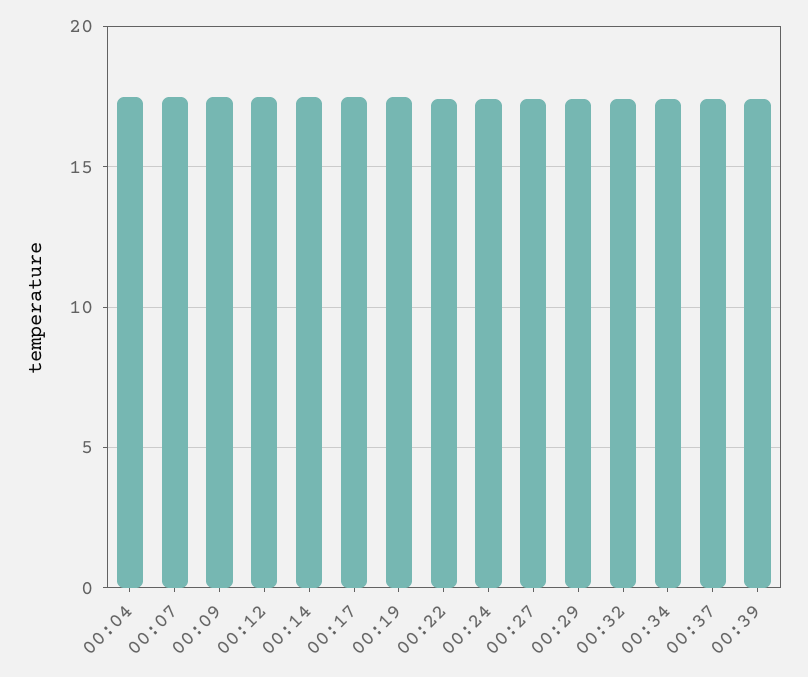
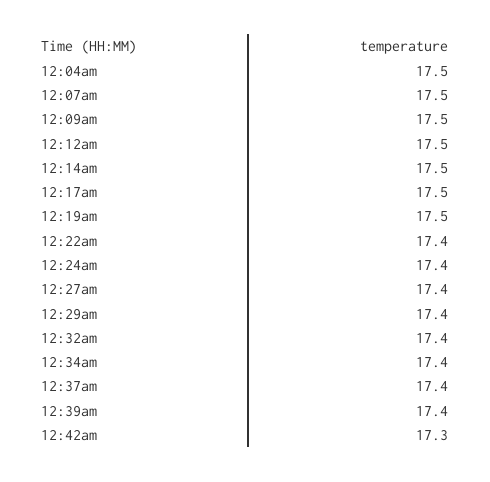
12:42am: none -> 17.3

